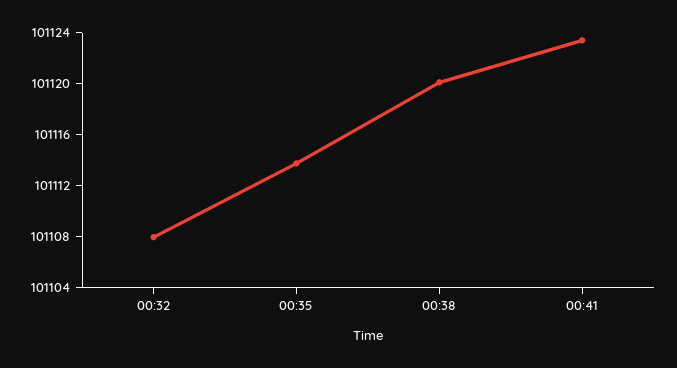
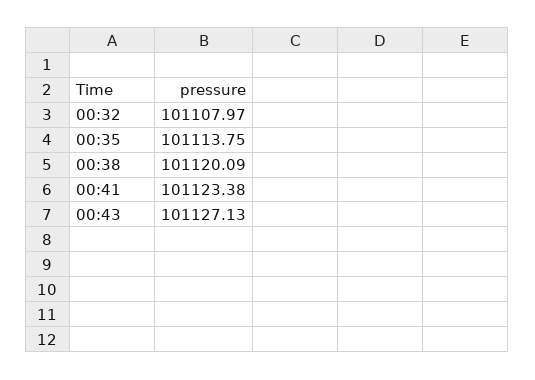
00:43: none -> 101127.13

